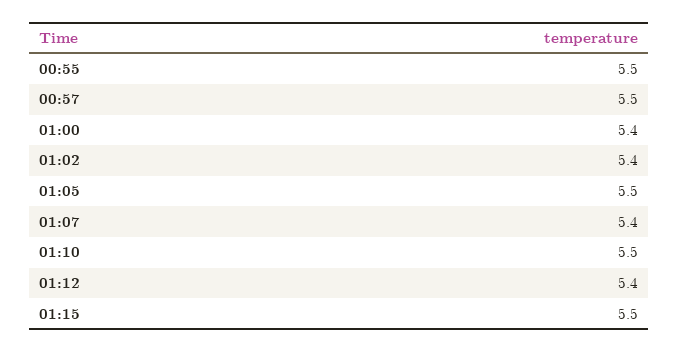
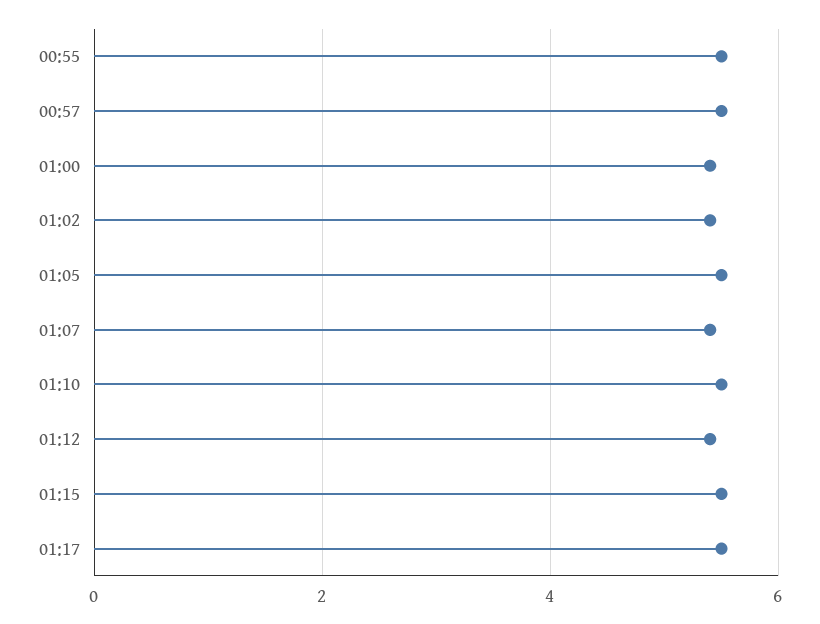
01:17: none -> 5.5

